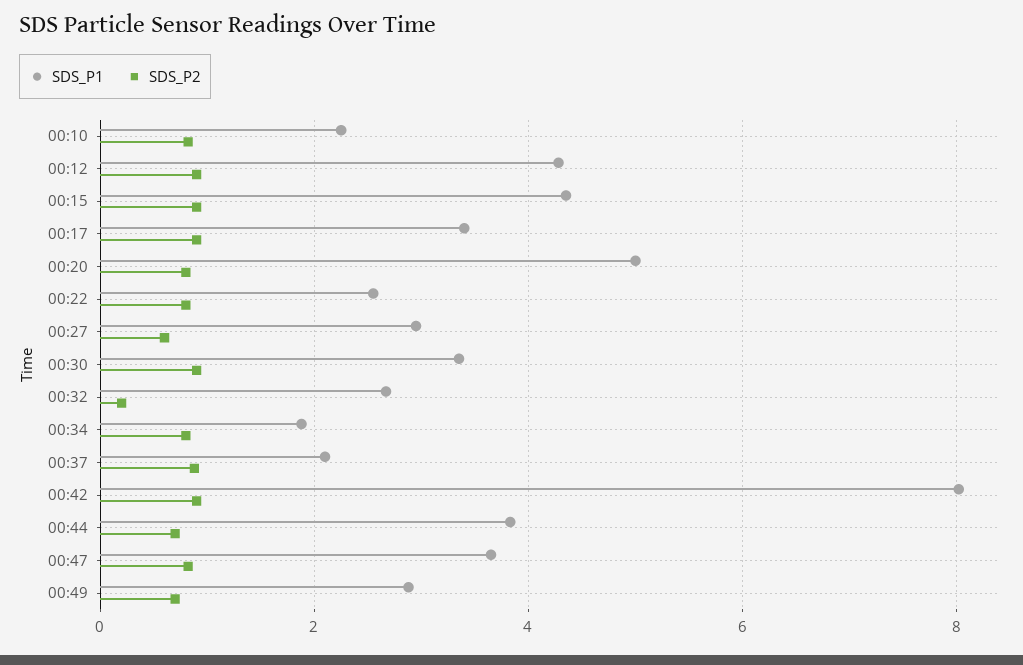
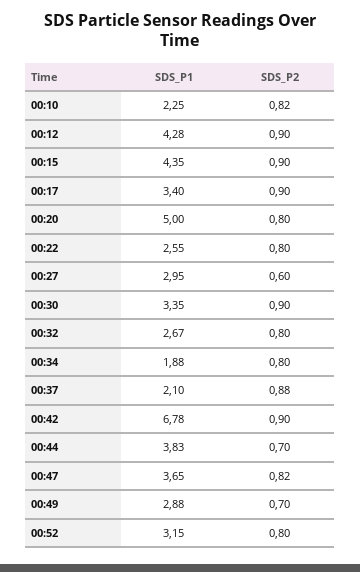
SDS_P2, 00:32: 0.2 -> 0.8
SDS_P1, 00:42: 8 -> 6.78
SDS_P1, 00:52: none -> 3.15
SDS_P2, 00:52: none -> 0.8

